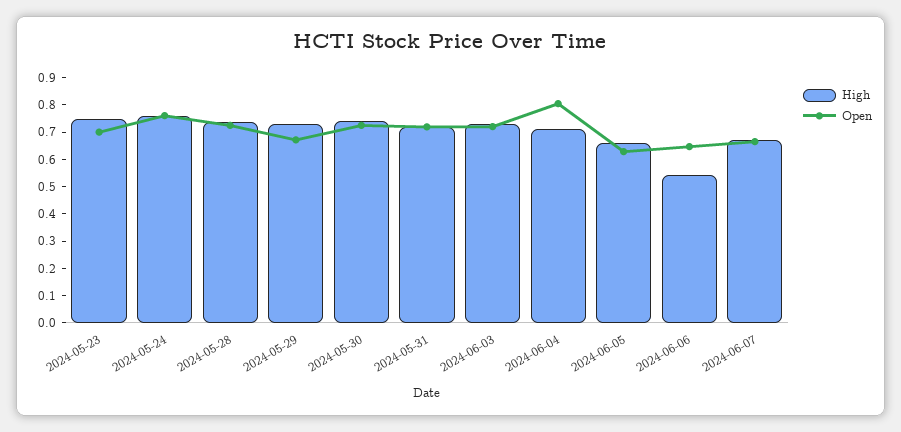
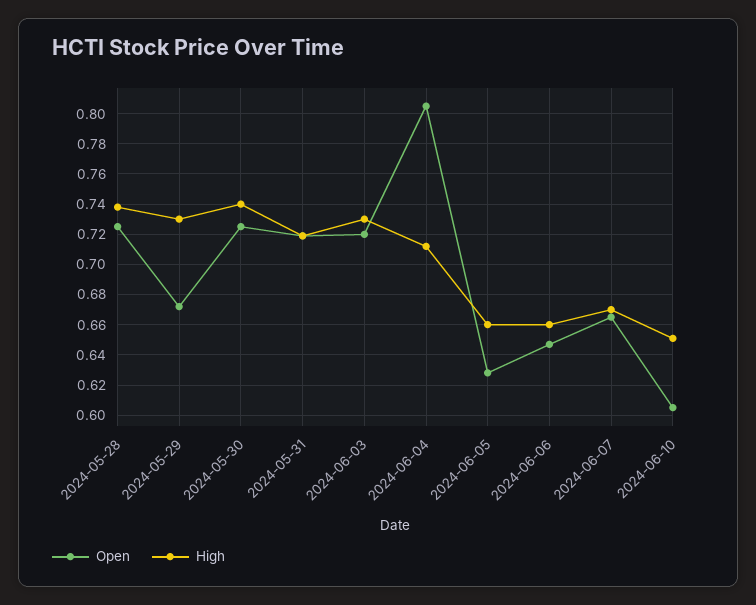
High, 2024-05-23: 0.75 -> none
Open, 2024-05-23: 0.7 -> none
High, 2024-05-24: 0.75 -> none
Open, 2024-05-24: 0.75 -> none
High, 2024-06-06: 0.55 -> 0.66
Open, 2024-06-10: none -> 0.605
High, 2024-06-10: none -> 0.65

